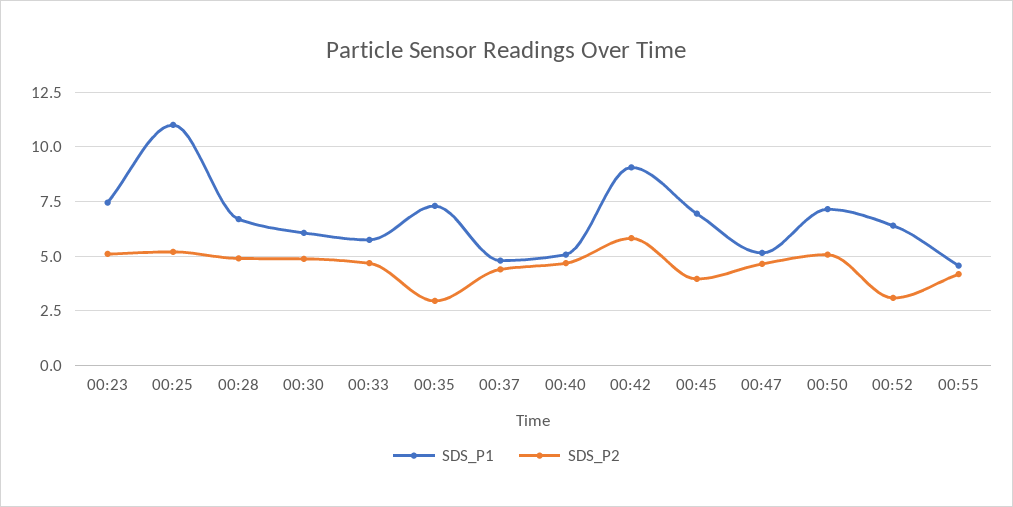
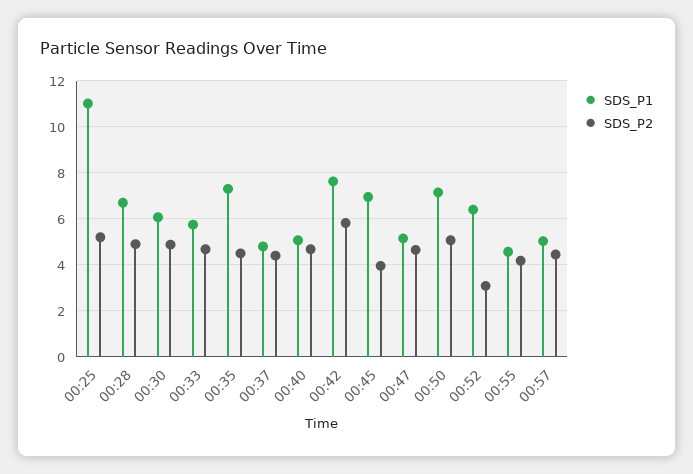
SDS_P1, 00:23: 7.5 -> none
SDS_P2, 00:23: 5 -> none
SDS_P2, 00:35: 3 -> 4.5
SDS_P1, 00:42: 9 -> 7.5
SDS_P1, 00:57: none -> 5
SDS_P2, 00:57: none -> 4.5

